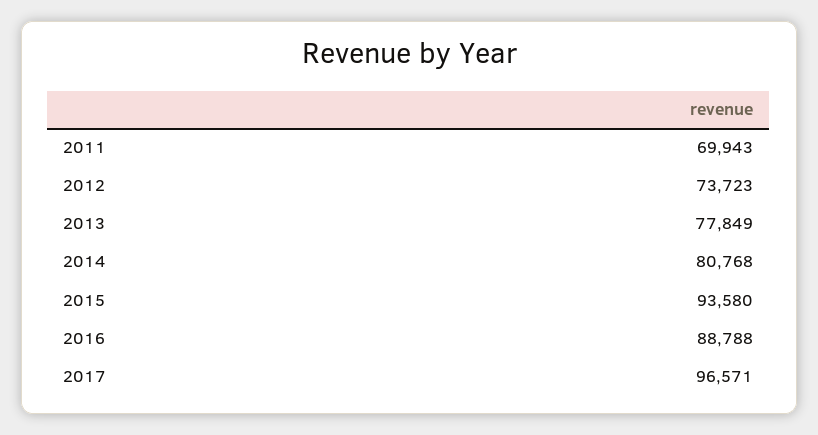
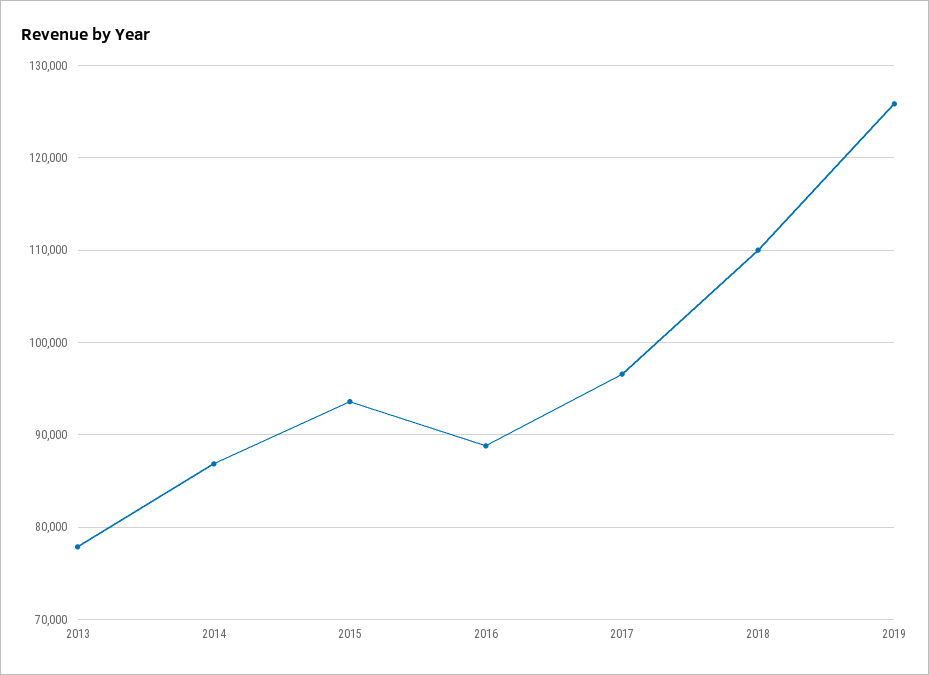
2011: 69943 -> none
2012: 73723 -> none
2014: 80768 -> 87000
2018: none -> 110000
2019: none -> 126000

